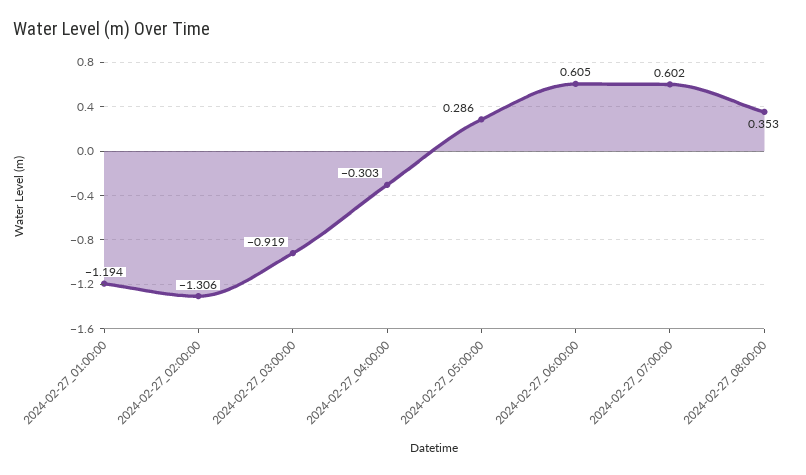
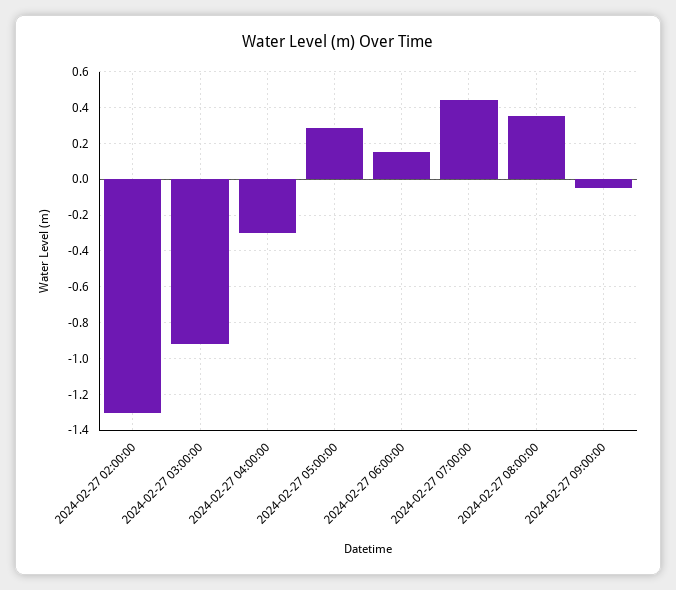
2024-02-27_01:00:00: -1.194 -> none
2024-02-27_06:00:00: 0.605 -> 0.15
2024-02-27_07:00:00: 0.602 -> 0.45
2024-02-27 09:00:00: none -> -0.05

